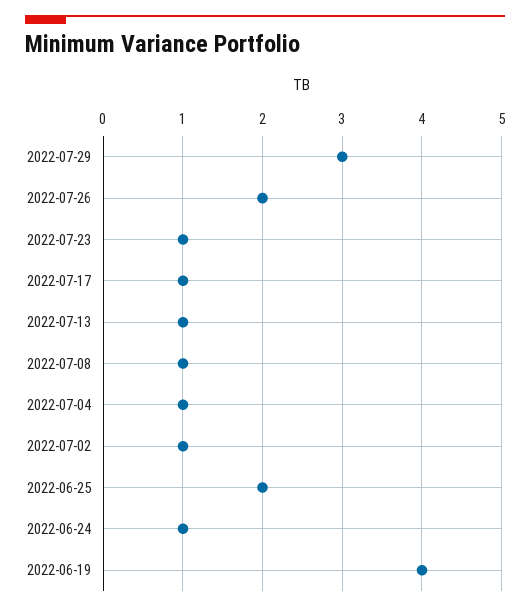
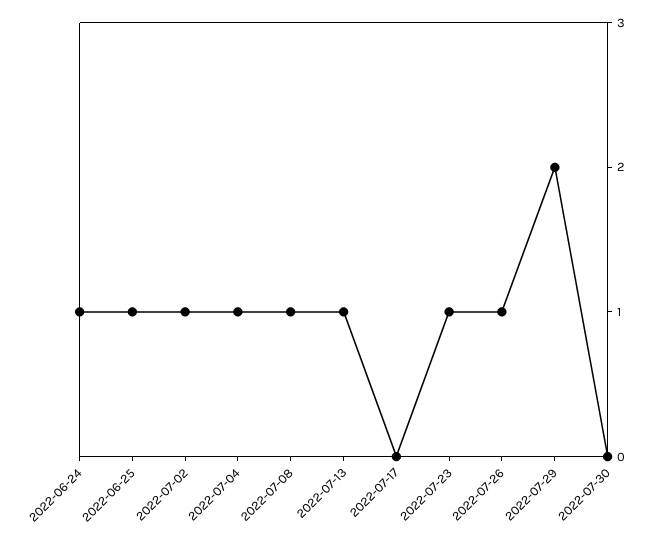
2022-07-29: 3 -> 2
2022-07-26: 2 -> 1
2022-07-17: 1 -> 0
2022-06-25: 2 -> 1
2022-06-19: 4 -> none
2022-07-30: none -> 0

